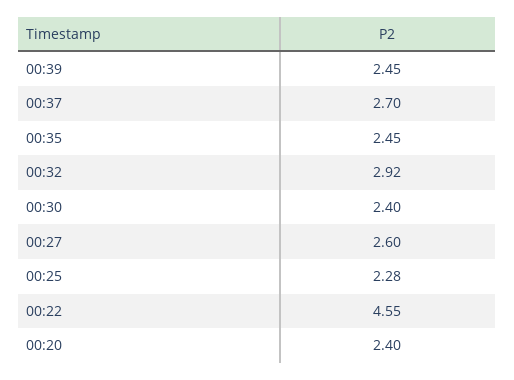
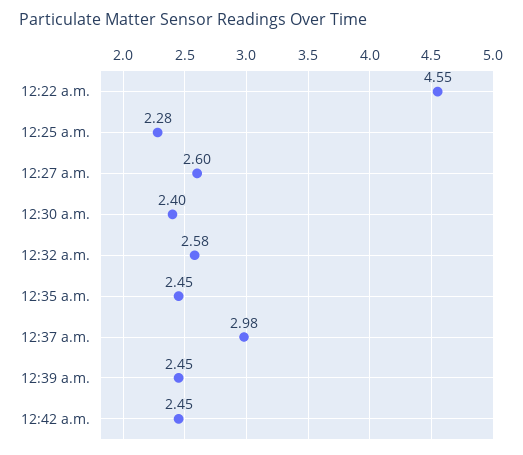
00:37: 2.7 -> 2.98
00:32: 2.92 -> 2.58
00:20: 2.4 -> none
12:42 a.m.: none -> 2.45

